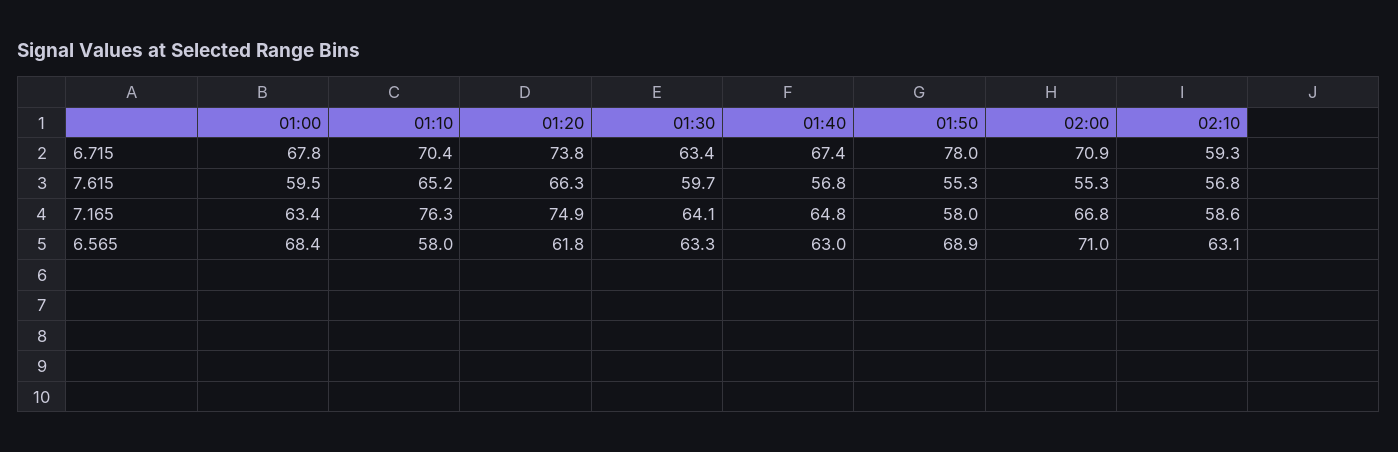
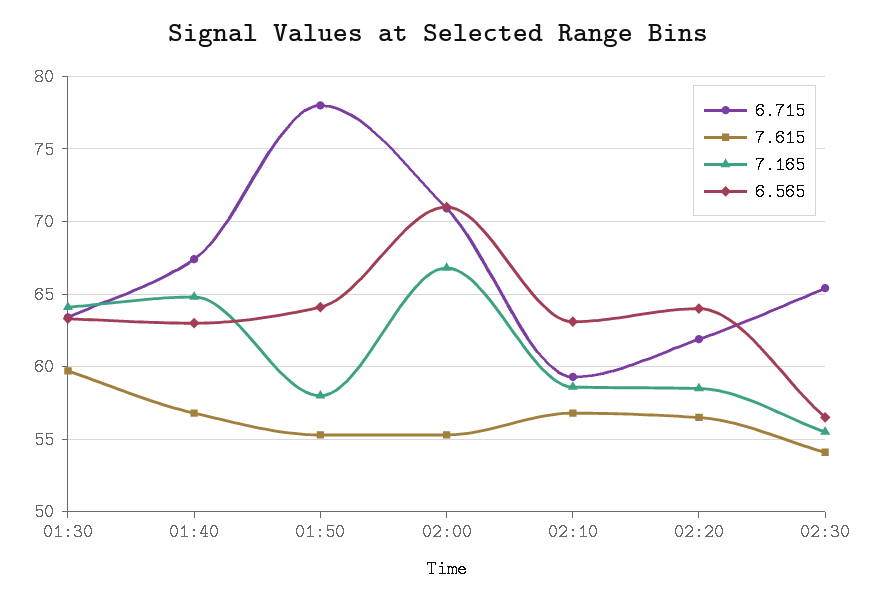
6.715, 01:00: 67.8 -> none
6.715, 01:10: 70.4 -> none
6.715, 01:20: 73.8 -> none
7.615, 01:00: 59.5 -> none
7.615, 01:10: 65.2 -> none
7.615, 01:20: 66.3 -> none
7.165, 01:00: 63.4 -> none
7.165, 01:10: 76.3 -> none
7.165, 01:20: 74.9 -> none
6.565, 01:00: 68.4 -> none
6.565, 01:10: 58 -> none
6.565, 01:20: 61.8 -> none
6.565, 01:50: 68.9 -> 64
6.715, 02:20: none -> 62
7.615, 02:20: none -> 56.5
7.165, 02:20: none -> 58.5
6.565, 02:20: none -> 64
6.715, 02:30: none -> 65.5
7.615, 02:30: none -> 54
7.165, 02:30: none -> 55.5
6.565, 02:30: none -> 56.5

